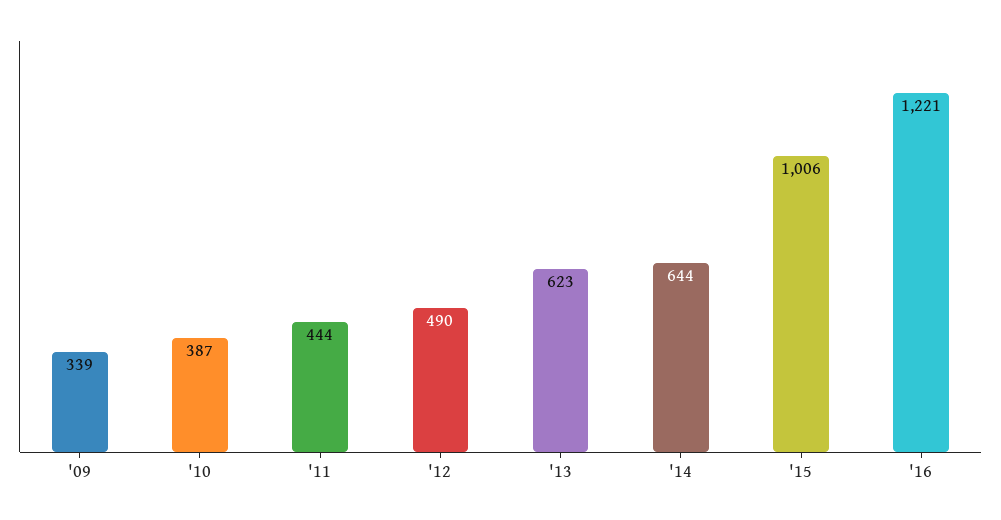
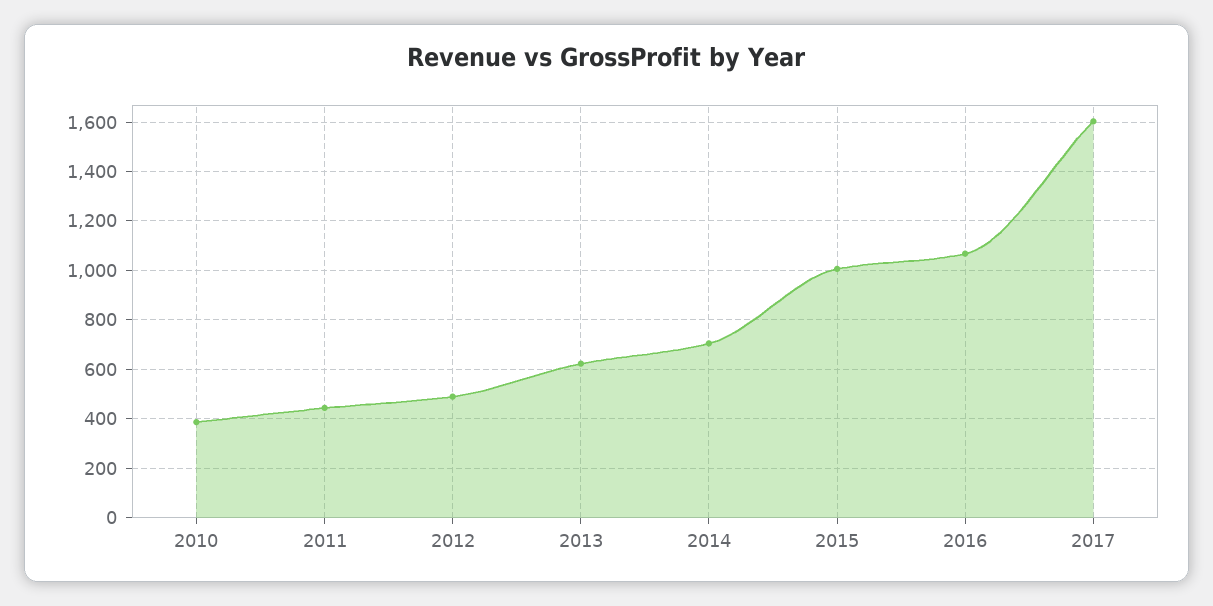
'09: 339 -> none
'14: 644 -> 700
'16: 1221 -> 1075
2017: none -> 1600

